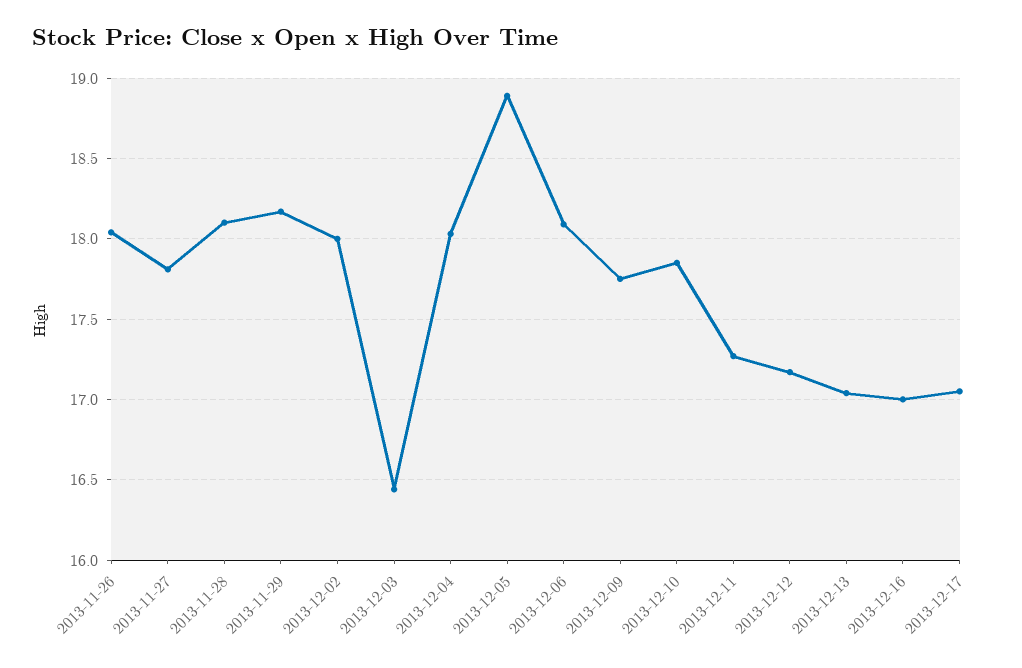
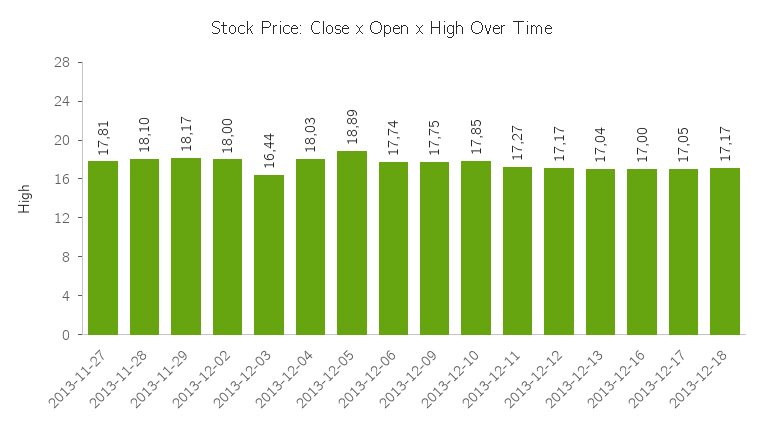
2013-11-26: 18.05 -> none
2013-12-06: 18.1 -> 17.74
2013-12-18: none -> 17.17

